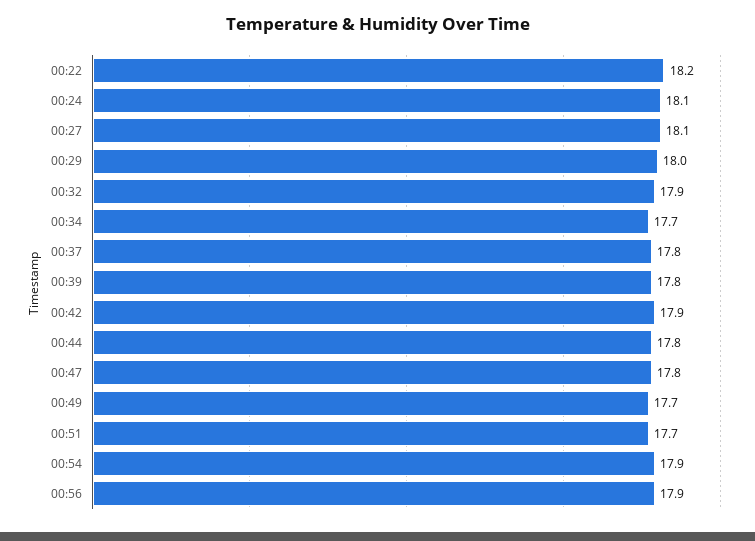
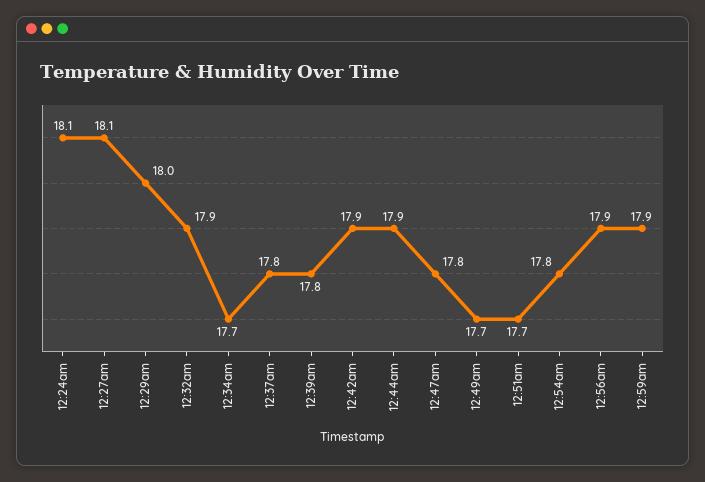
00:22: 18.2 -> none
00:44: 17.8 -> 17.9
00:54: 17.9 -> 17.8
12:59am: none -> 17.9

